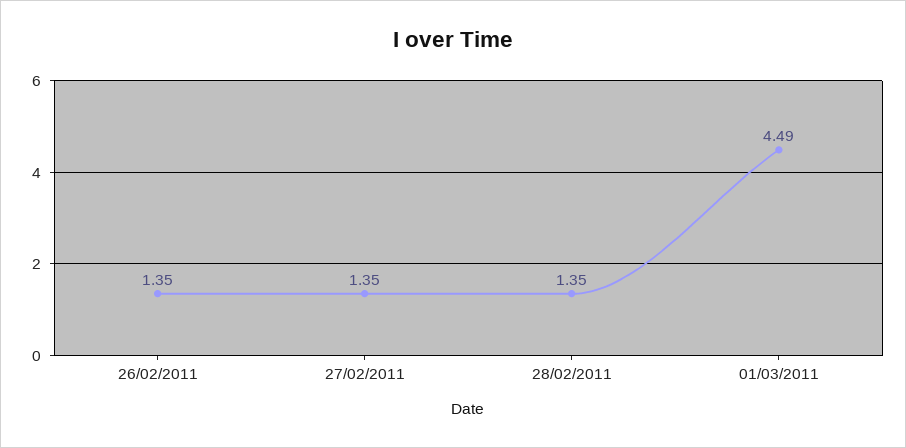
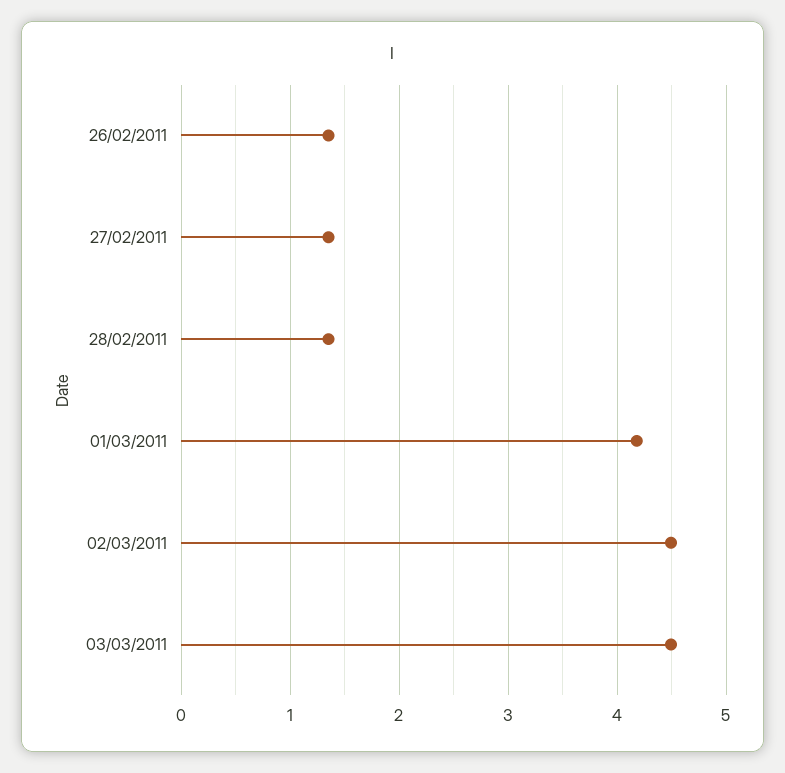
01/03/2011: 4.49 -> 4.2
02/03/2011: none -> 4.5
03/03/2011: none -> 4.5

